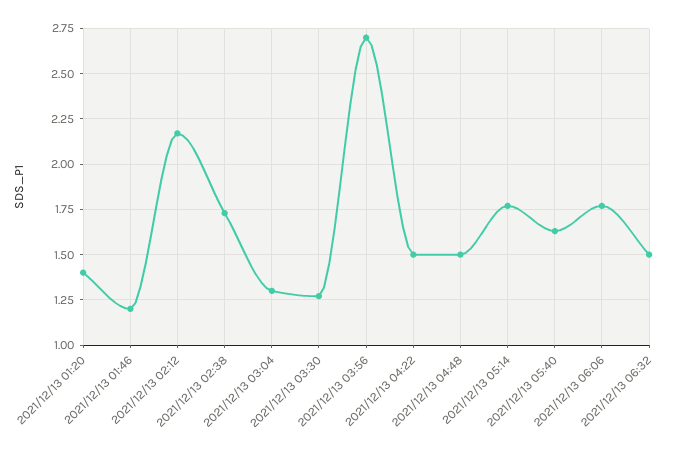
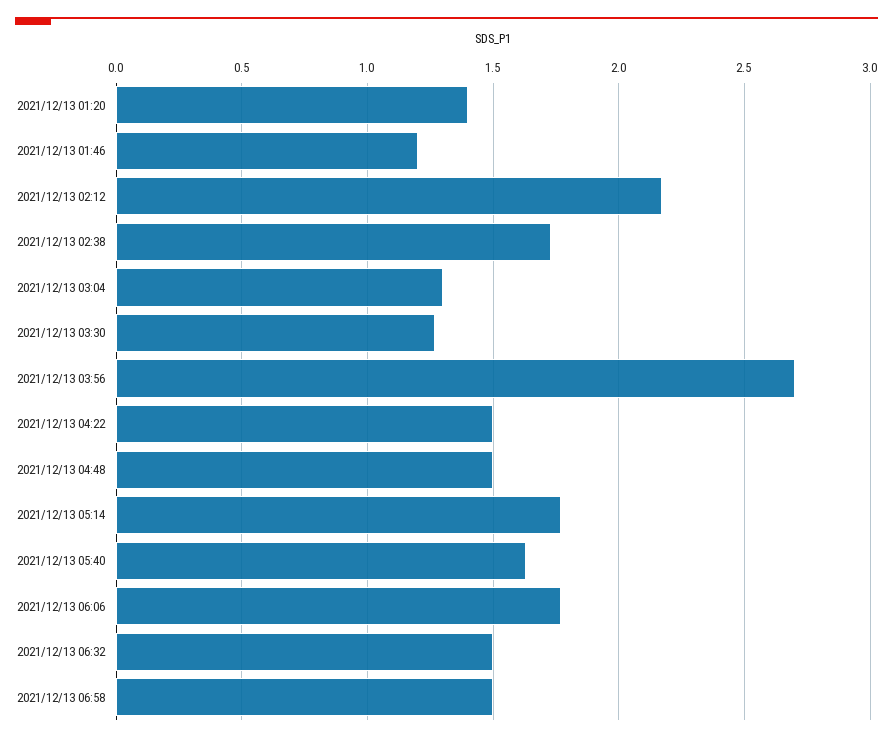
2021/12/13 06:58: none -> 1.5

